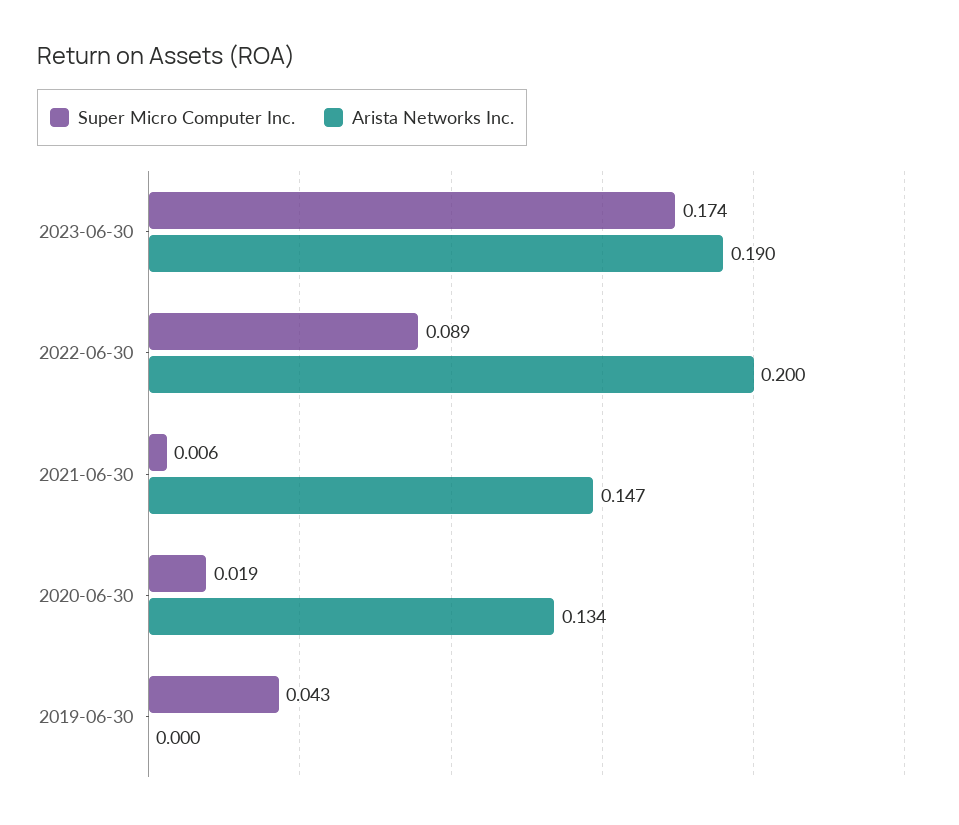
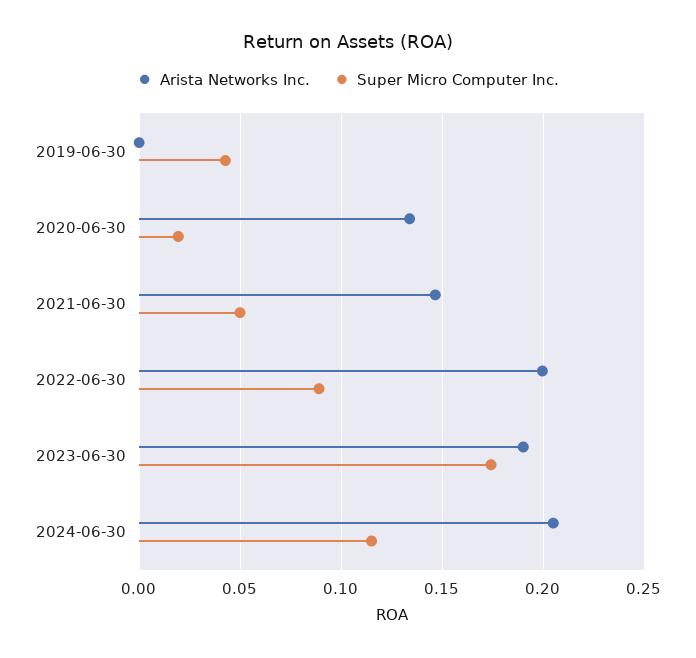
Super Micro Computer Inc., 2021-06-30: 0.006 -> 0.05
Arista Networks Inc., 2024-06-30: none -> 0.205
Super Micro Computer Inc., 2024-06-30: none -> 0.115

